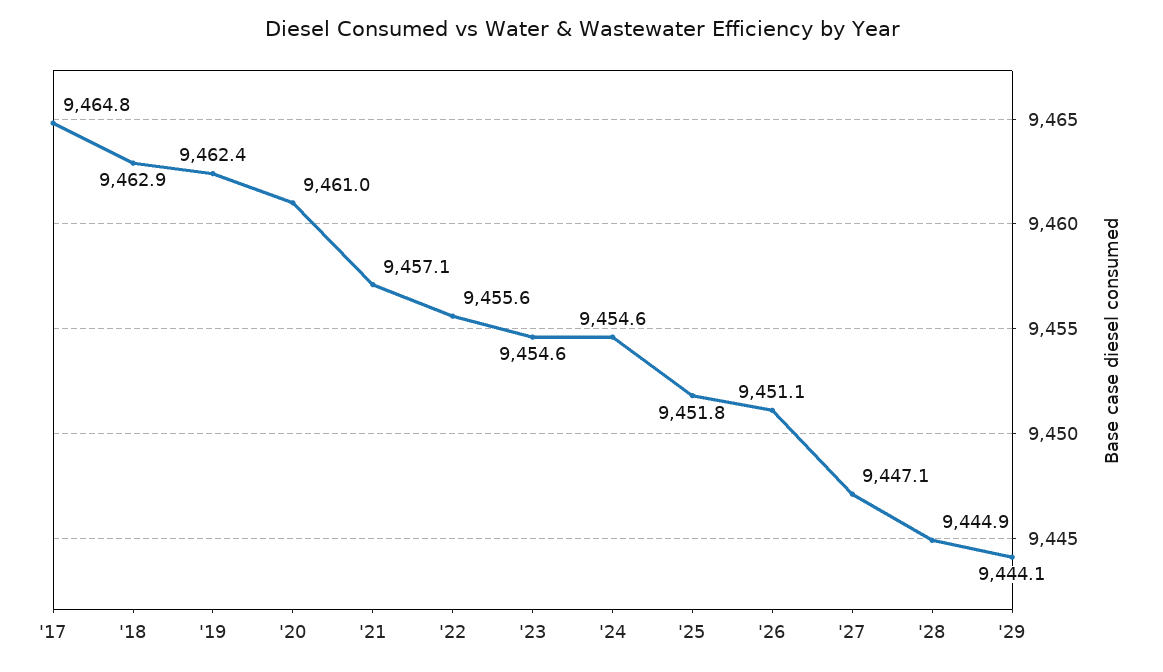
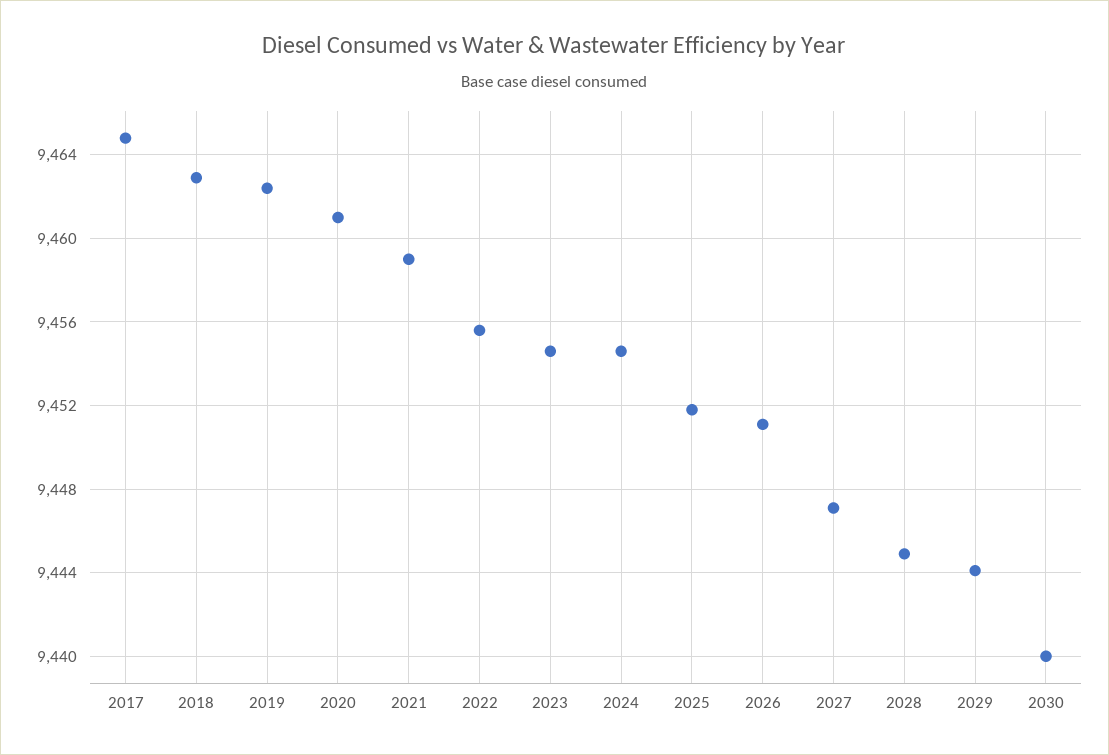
'21: 9457.1 -> 9459
2030: none -> 9440

